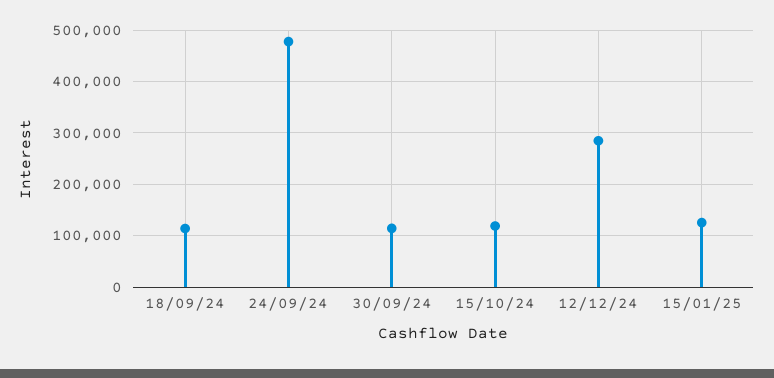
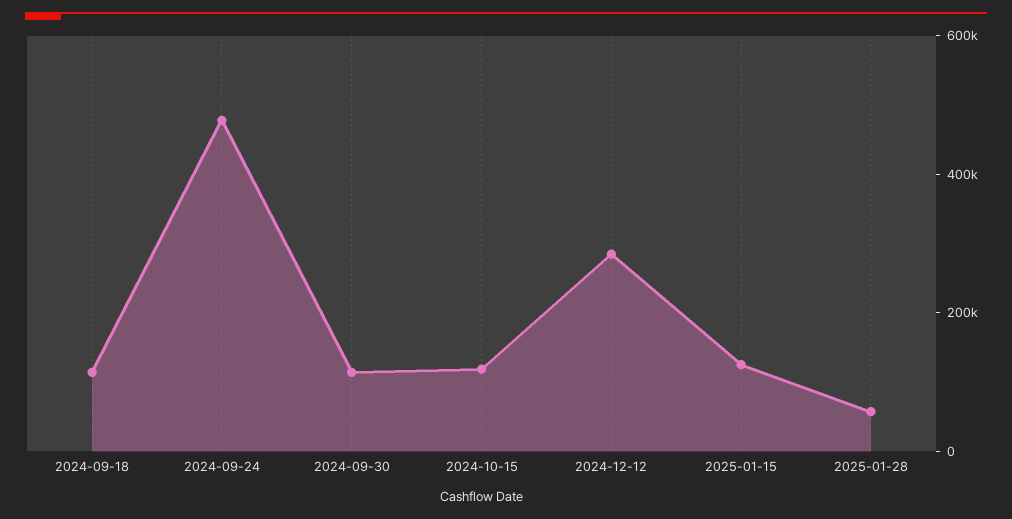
2025-01-28: none -> 50000

